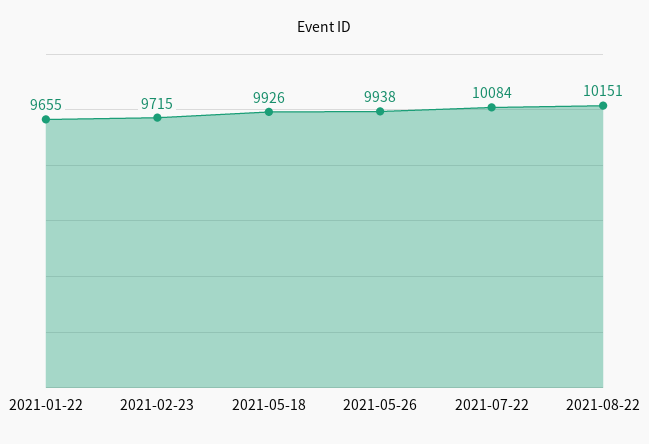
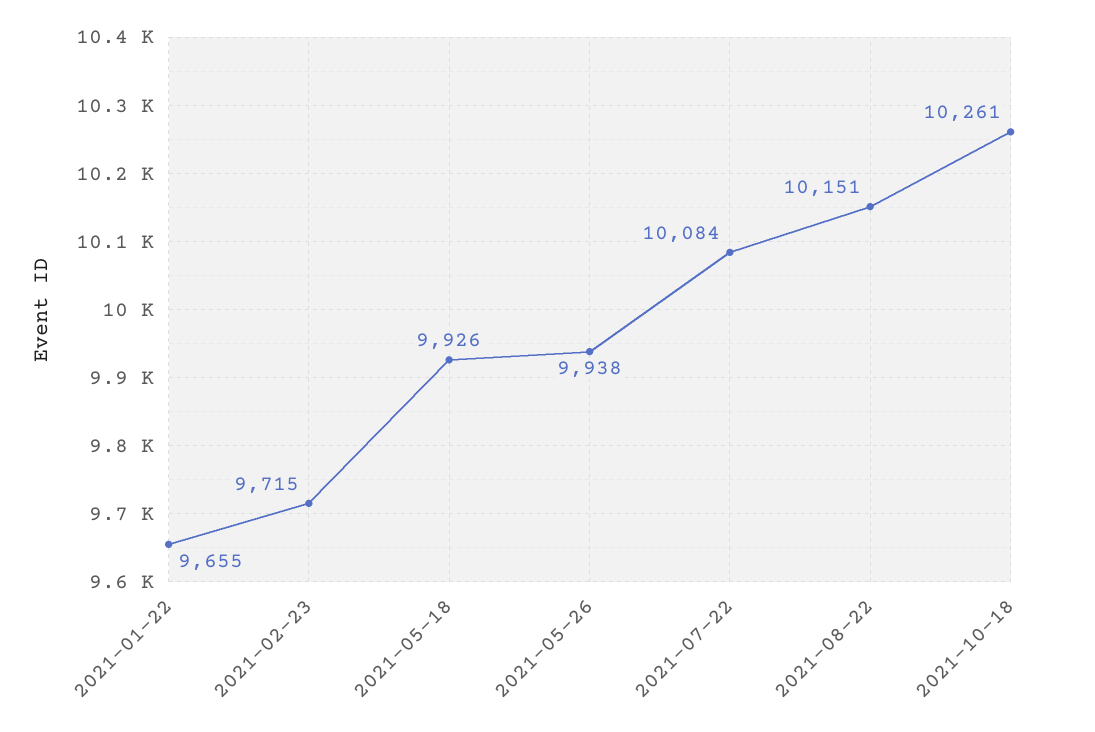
2021-10-18: none -> 10261

